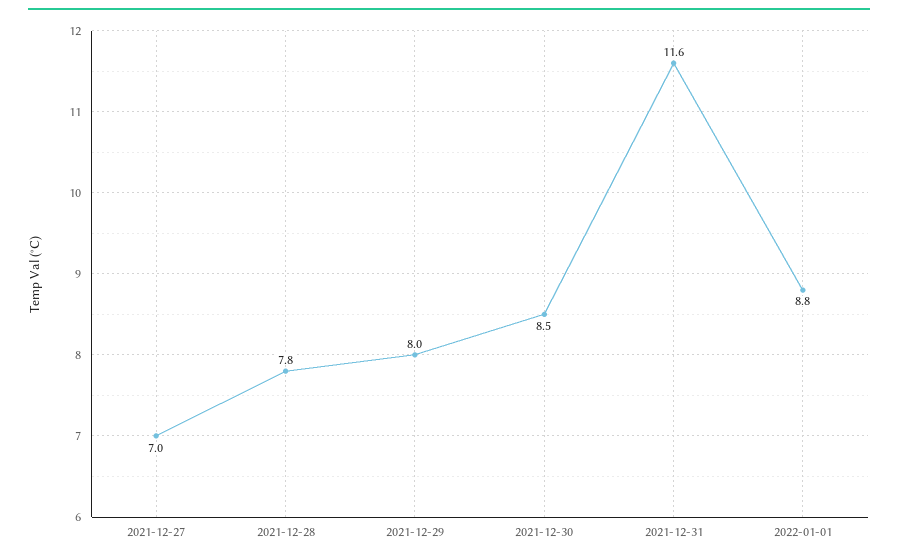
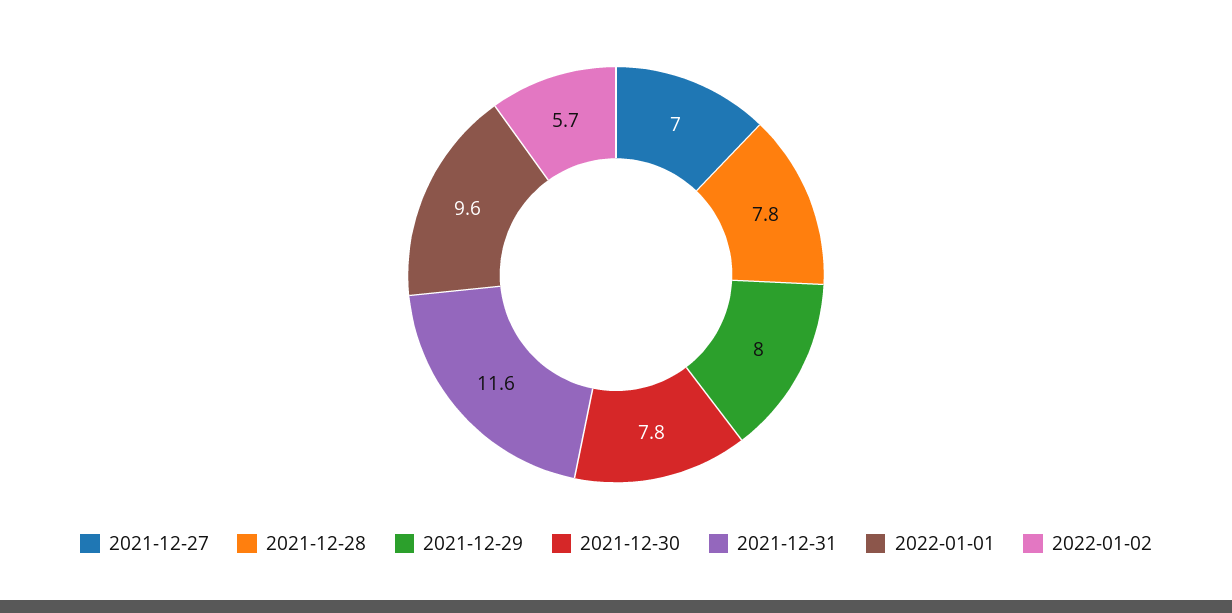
2021-12-30: 8.5 -> 7.8
2022-01-01: 8.8 -> 9.6
2022-01-02: none -> 5.7

